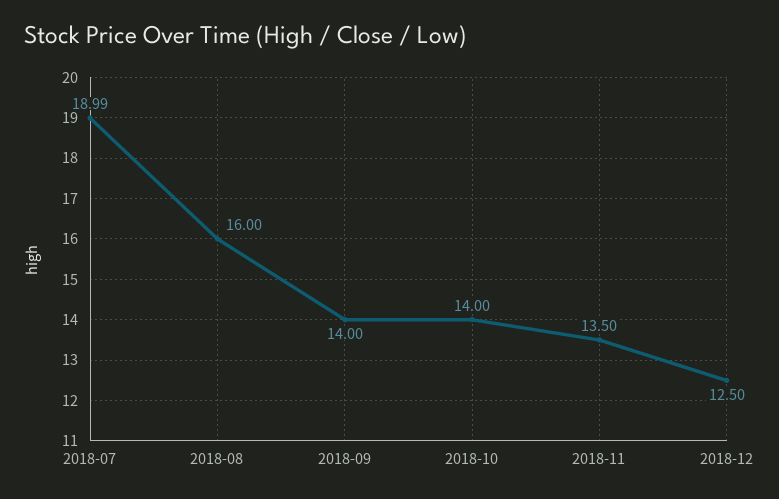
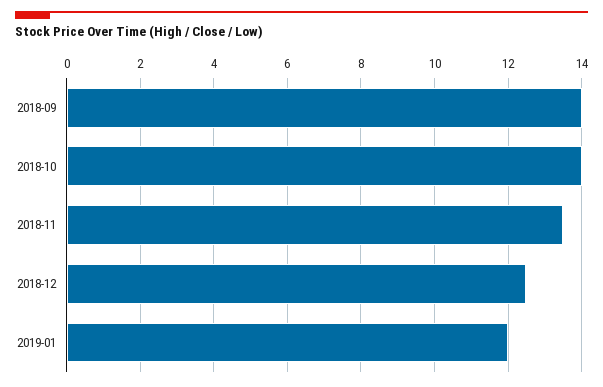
2018-07: 18.99 -> none
2018-08: 16 -> none
2019-01: none -> 12

